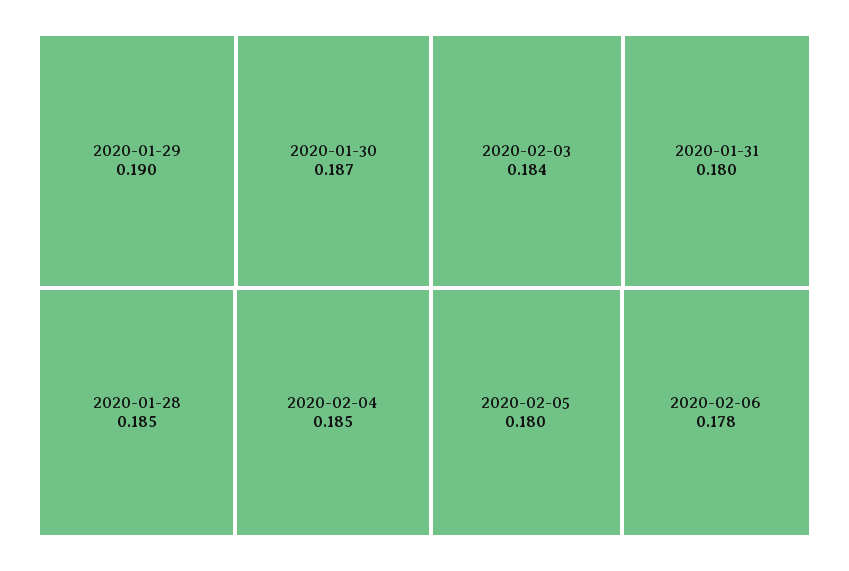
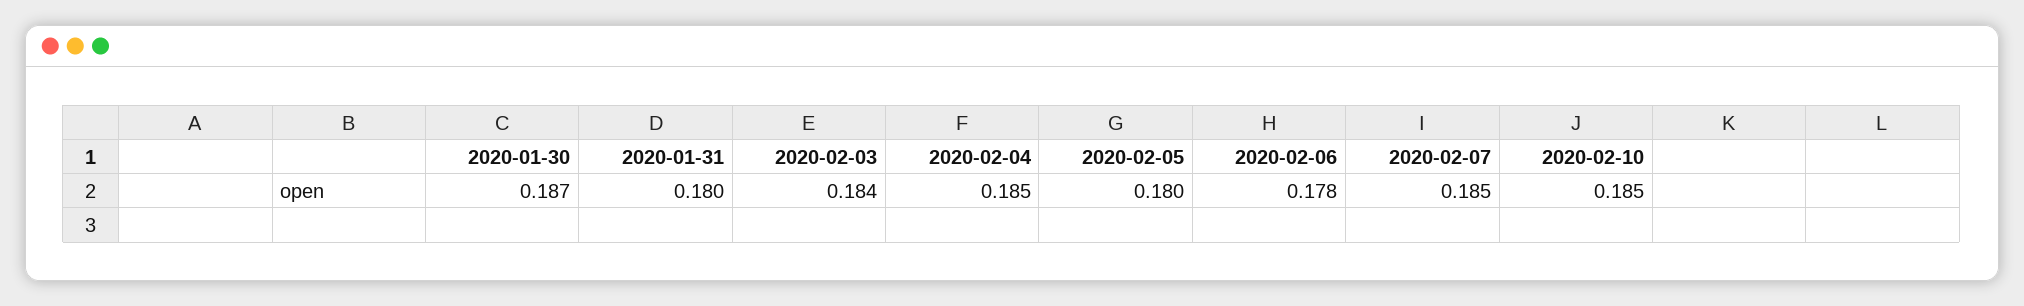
2020-01-29: 0.19 -> none
2020-01-28: 0.185 -> none
2020-02-07: none -> 0.185
2020-02-10: none -> 0.185

